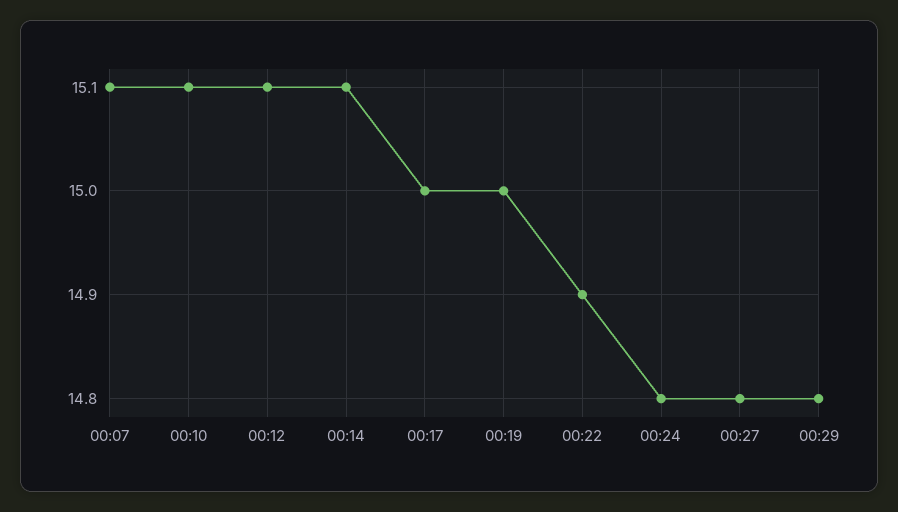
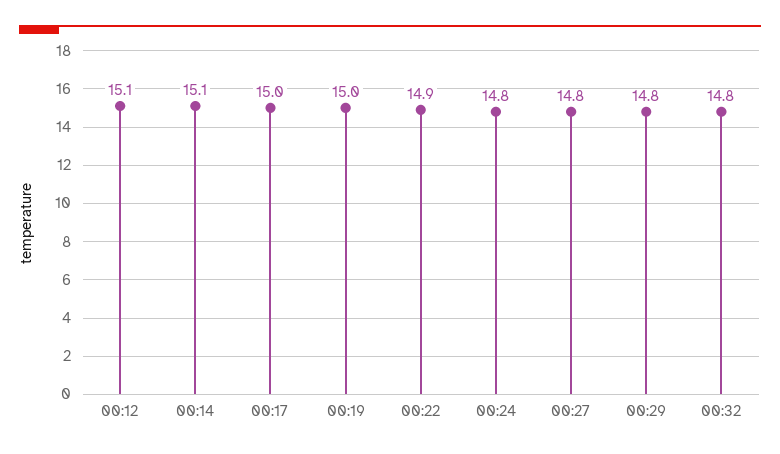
00:07: 15.1 -> none
00:10: 15.1 -> none
00:32: none -> 14.8

